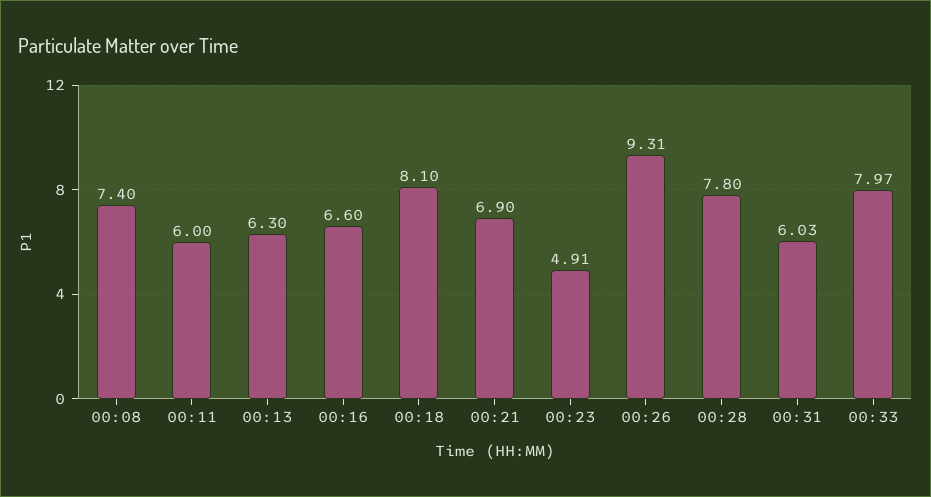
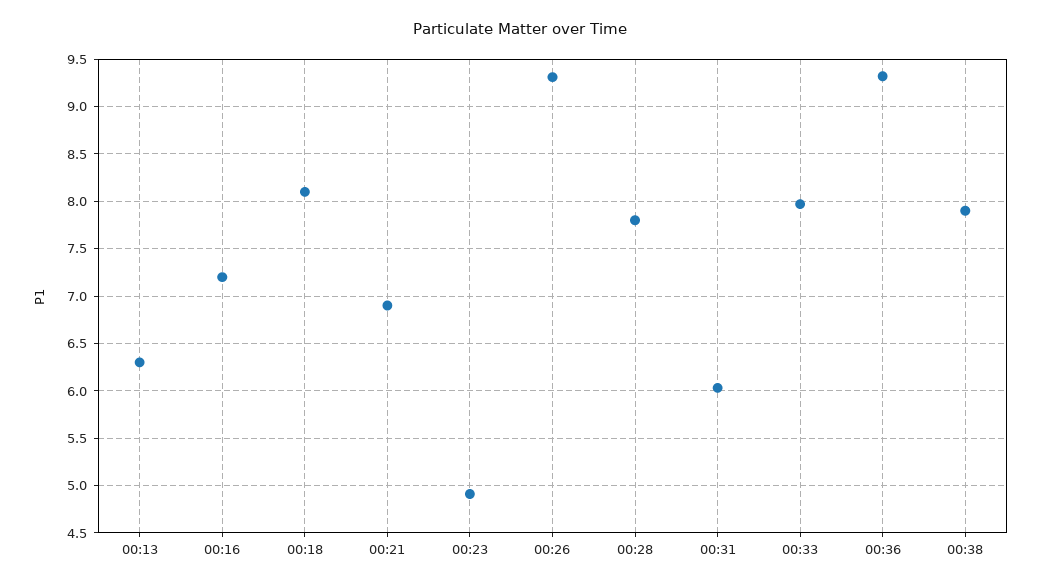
00:08: 7.4 -> none
00:11: 6 -> none
00:16: 6.6 -> 7.2
00:36: none -> 9.3
00:38: none -> 7.9

